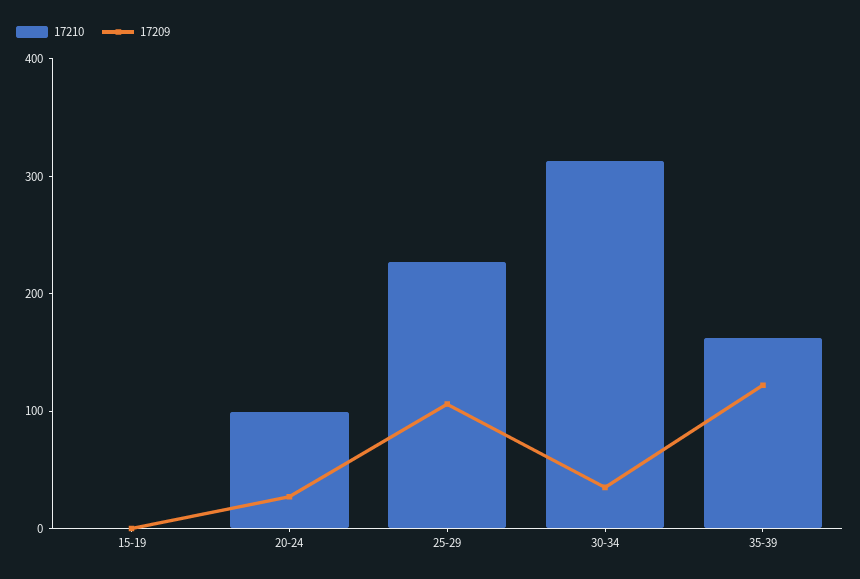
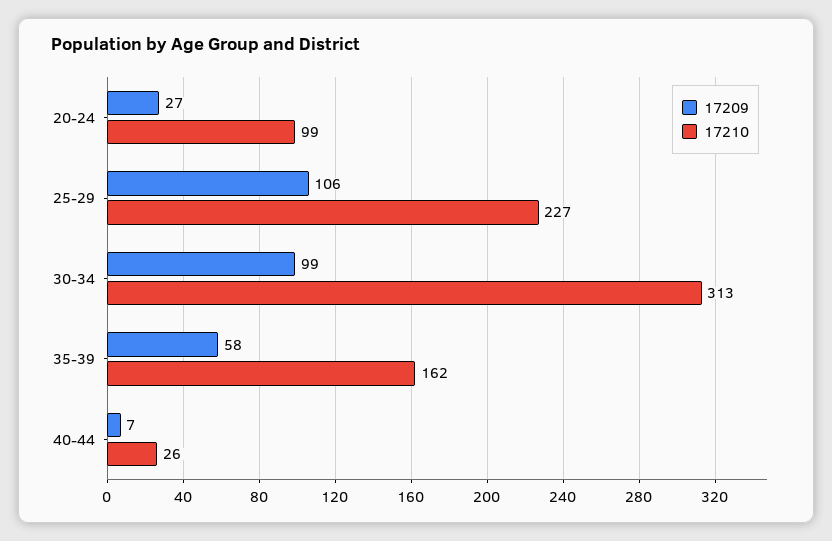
17210, 15-19: 0 -> none
17209, 15-19: 0 -> none
17209, 30-34: 40 -> 99
17209, 35-39: 120 -> 58
17209, 40-44: none -> 7
17210, 40-44: none -> 26

